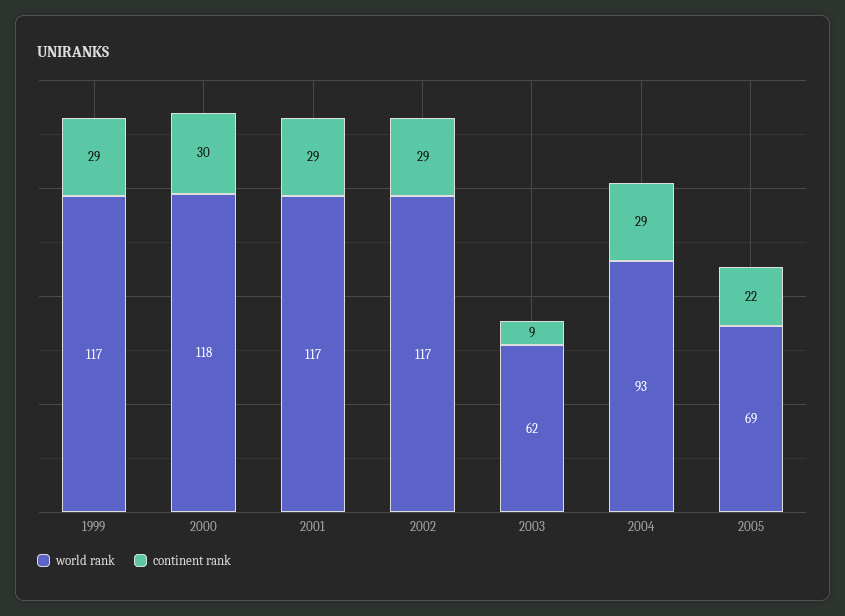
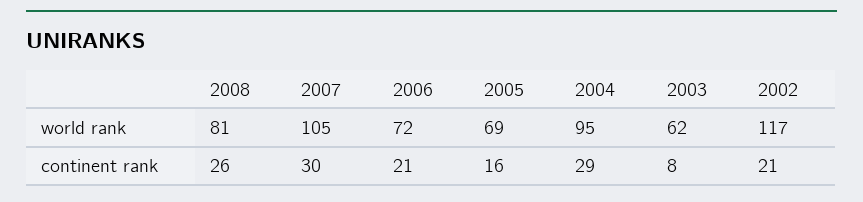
world rank, 1999: 117 -> none
continent rank, 1999: 29 -> none
world rank, 2000: 118 -> none
continent rank, 2000: 30 -> none
world rank, 2001: 117 -> none
continent rank, 2001: 29 -> none
continent rank, 2002: 29 -> 21
continent rank, 2003: 9 -> 8
world rank, 2004: 93 -> 95
continent rank, 2005: 22 -> 16
world rank, 2008: none -> 81
world rank, 2007: none -> 105
world rank, 2006: none -> 72
continent rank, 2008: none -> 26
continent rank, 2007: none -> 30
continent rank, 2006: none -> 21

